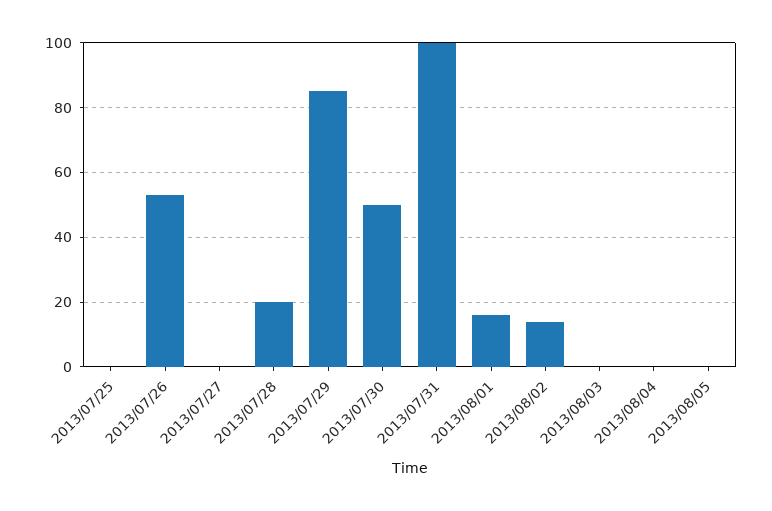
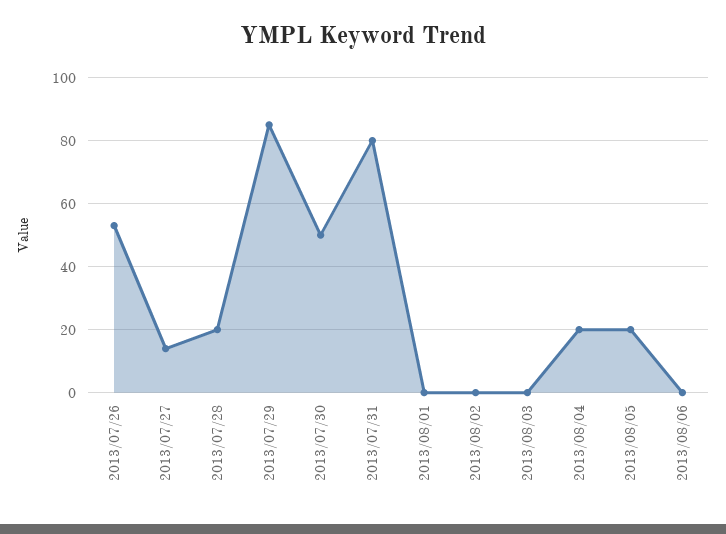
2013/07/25: 0 -> none
2013/07/27: 0 -> 15
2013/07/31: 100 -> 80
2013/08/01: 15 -> 0
2013/08/02: 15 -> 0
2013/08/04: 0 -> 20
2013/08/05: 0 -> 20
2013/08/06: none -> 0

